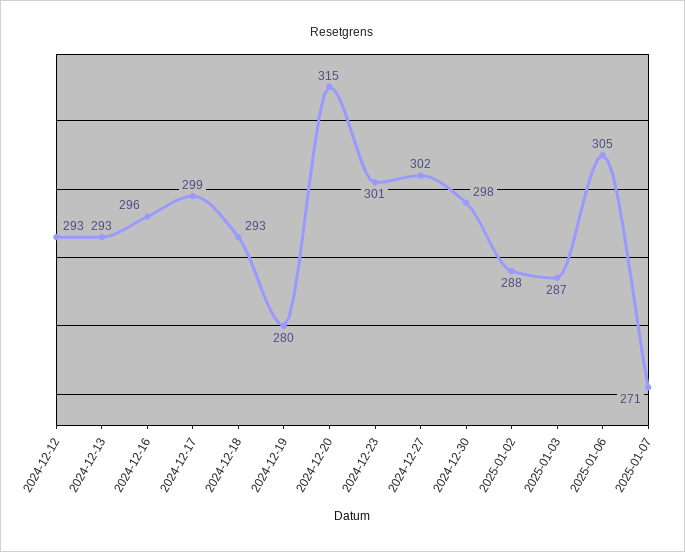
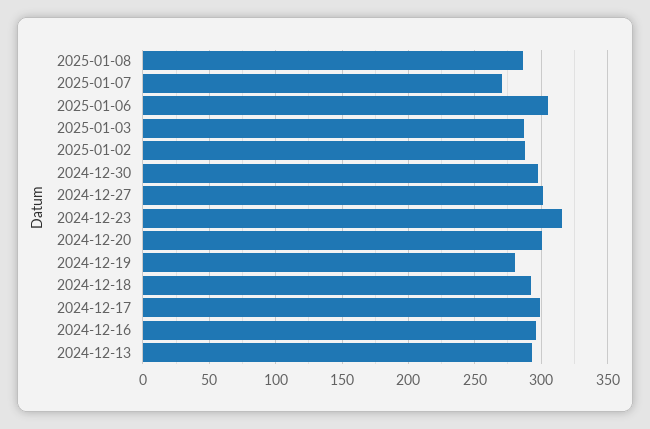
2024-12-12: 293 -> none
2024-12-20: 315 -> 300
2024-12-23: 301 -> 315
2025-01-08: none -> 285

